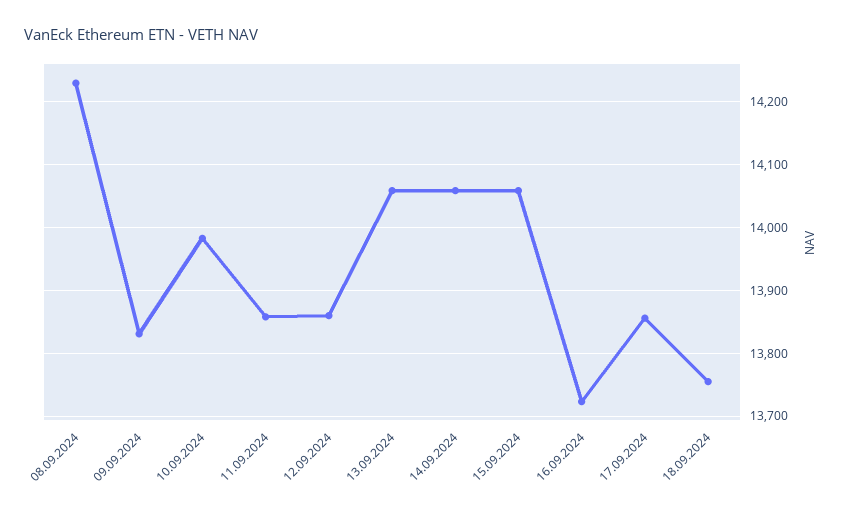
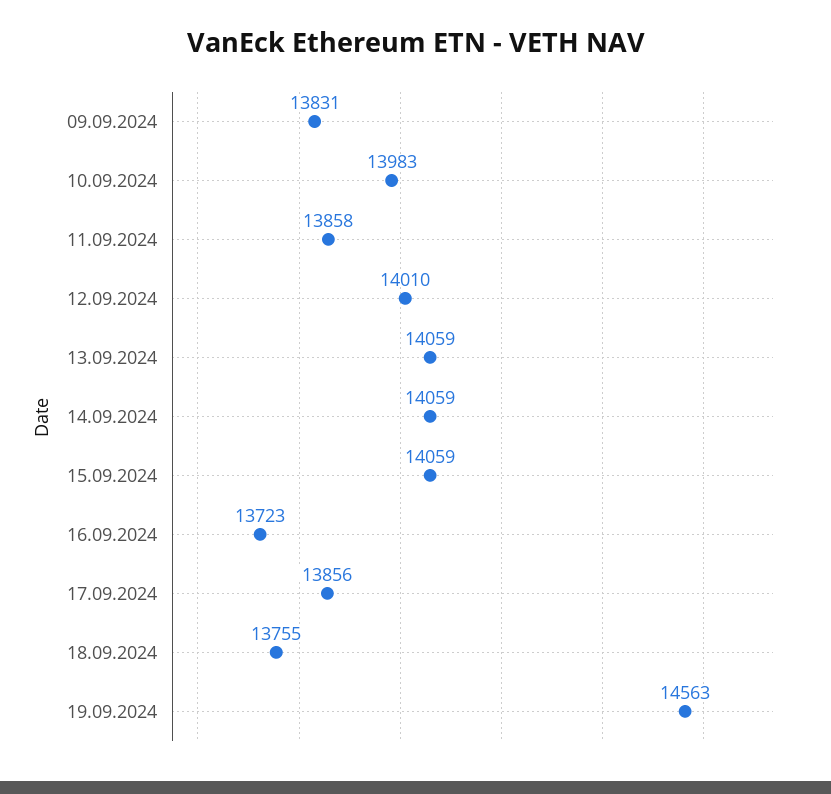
08.09.2024: 14230 -> none
12.09.2024: 13860 -> 14010
19.09.2024: none -> 14563

